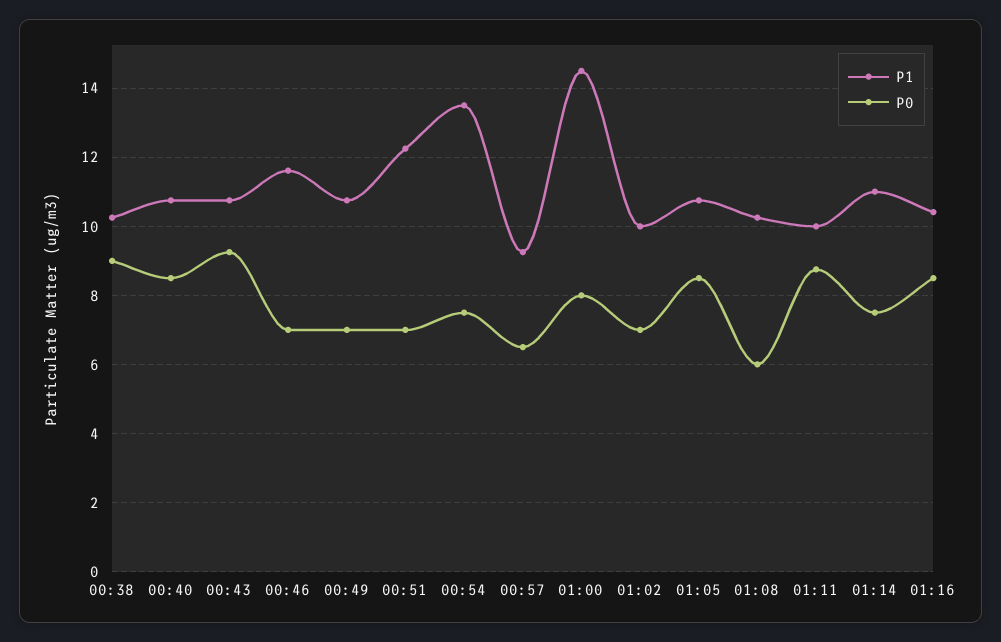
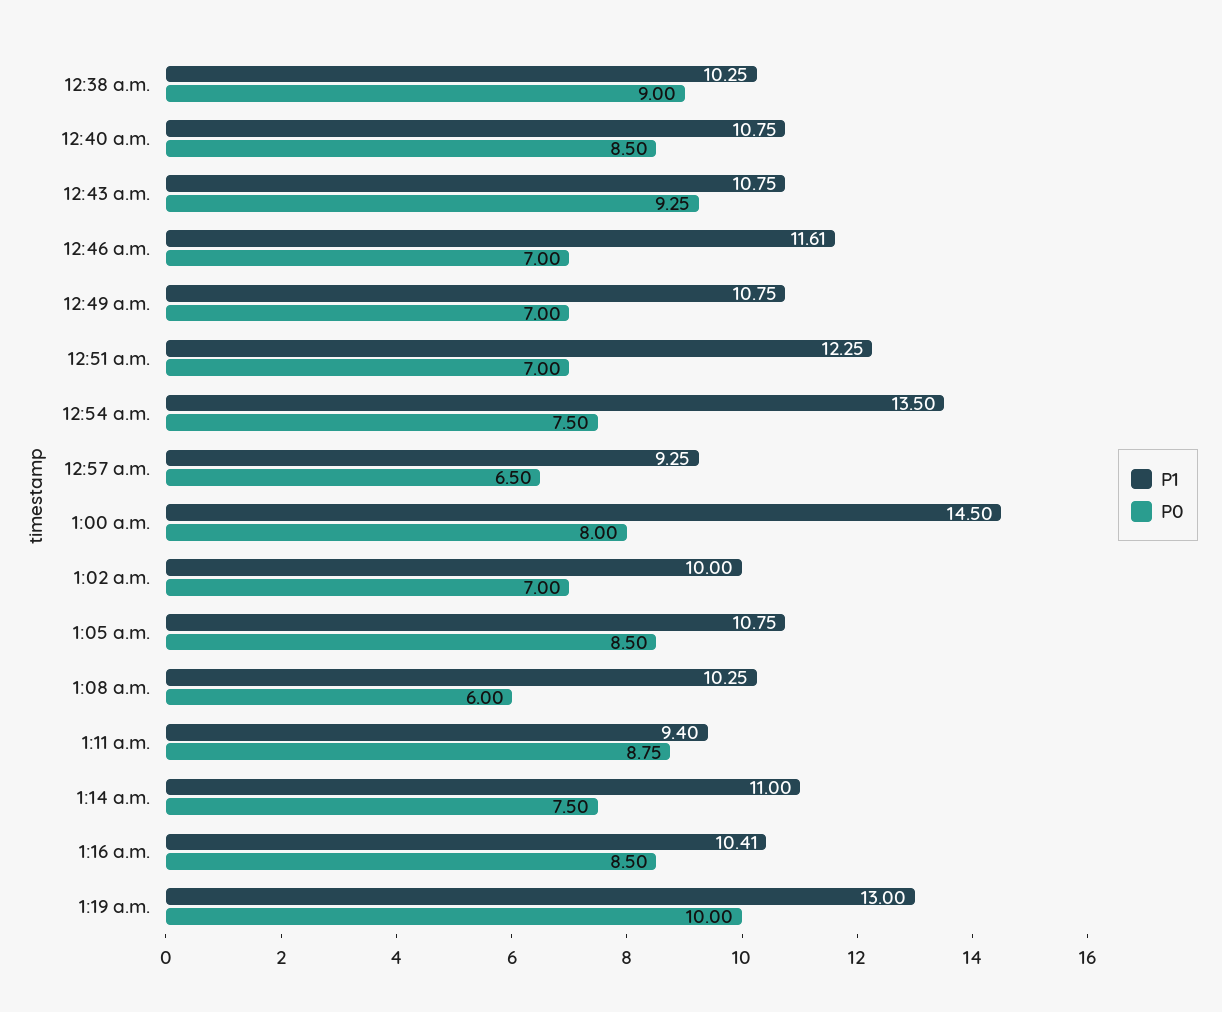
P1, 01:11: 10 -> 9.4
P1, 1:19 a.m.: none -> 13
P0, 1:19 a.m.: none -> 10

